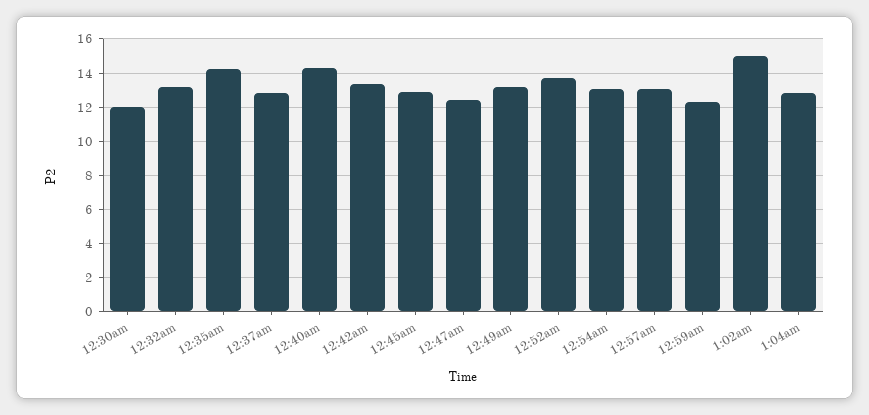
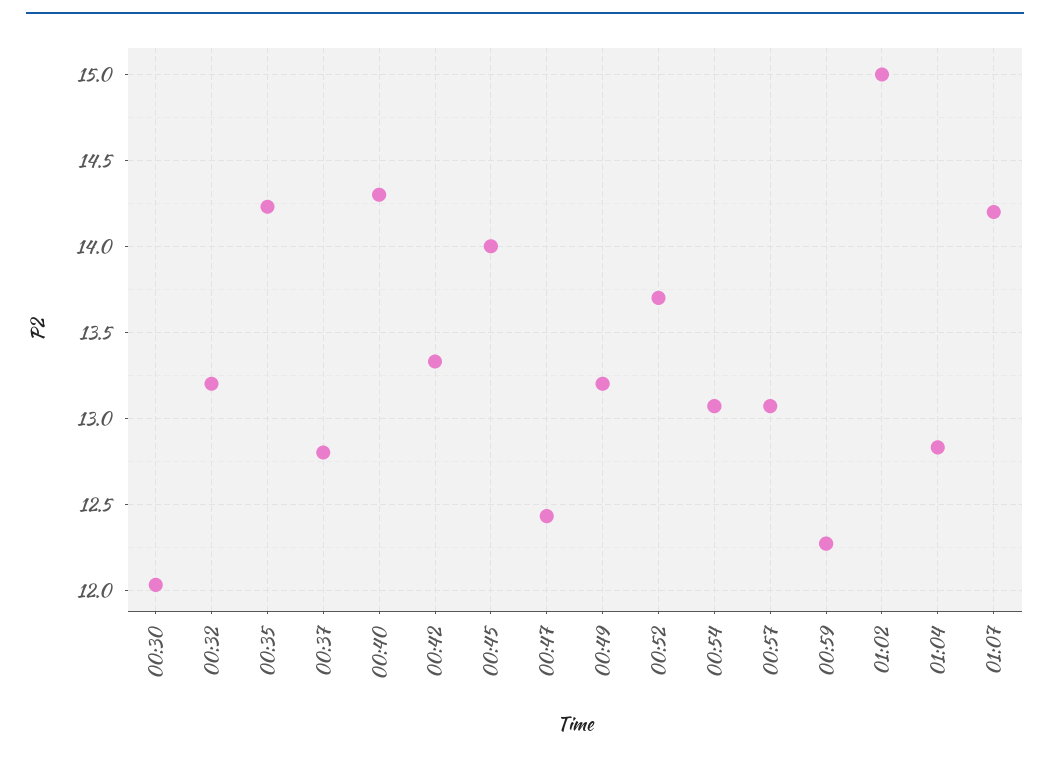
12:45am: 13 -> 14
01:07: none -> 14.2

